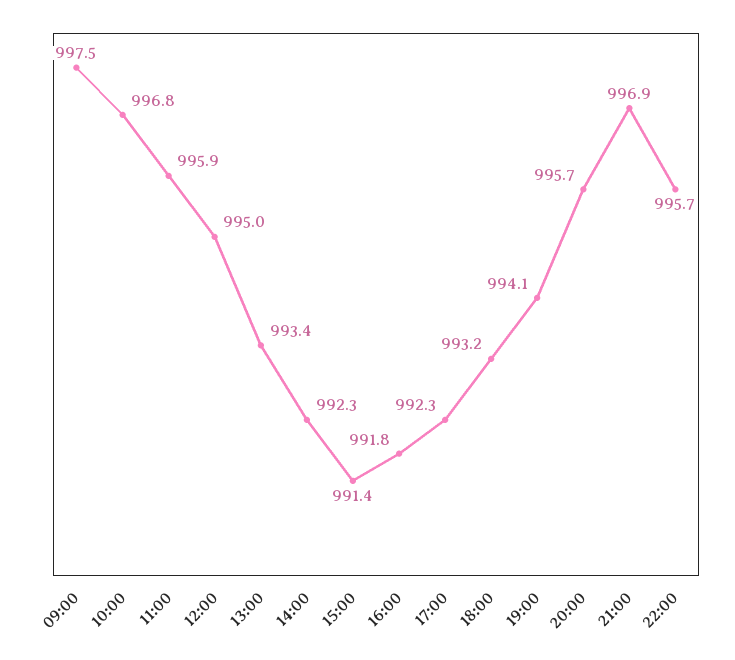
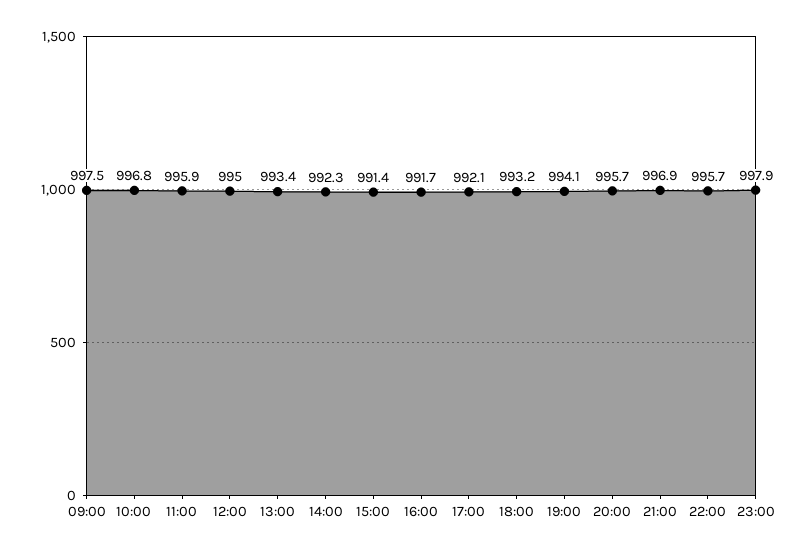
16:00: 991.8 -> 991.7
17:00: 992.3 -> 992.1
23:00: none -> 997.9

